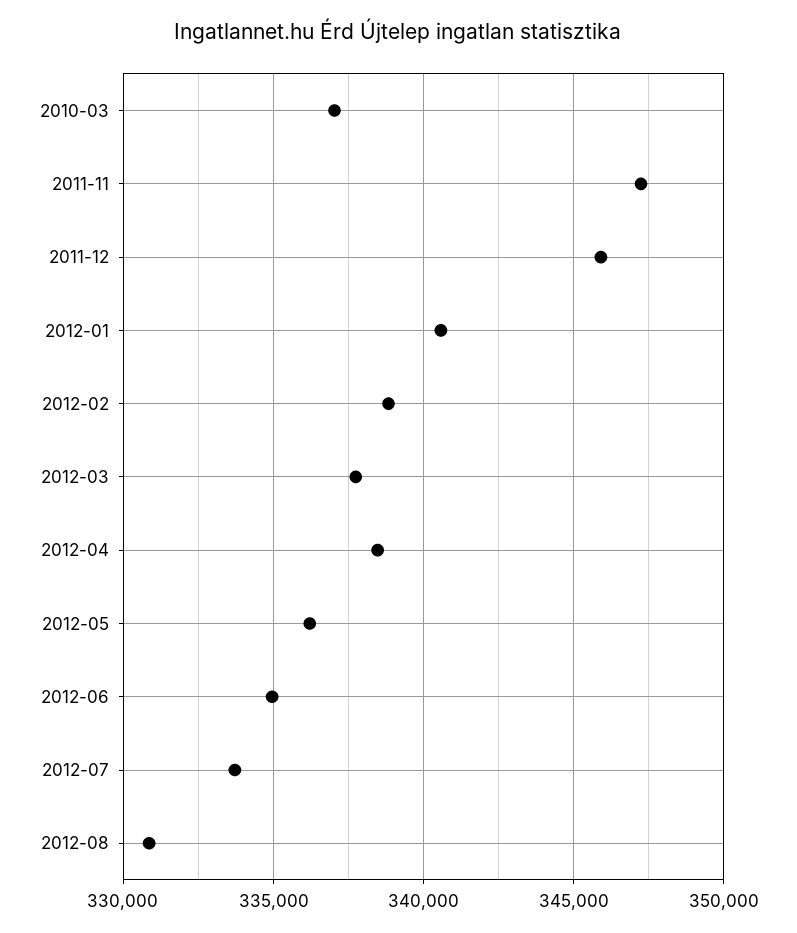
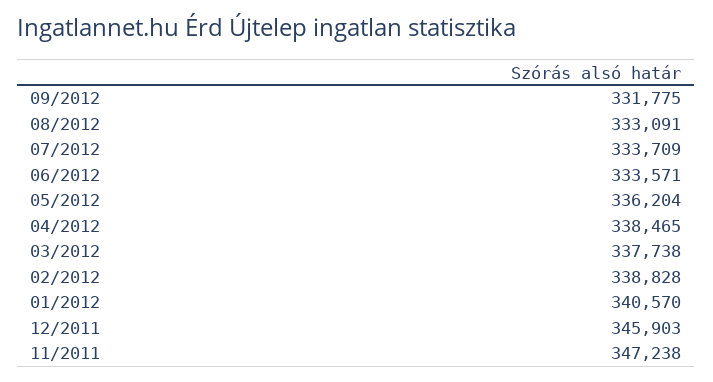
2010-03: 337000 -> none
2012-06: 335000 -> 333571
2012-08: 331000 -> 333091
09/2012: none -> 331775

